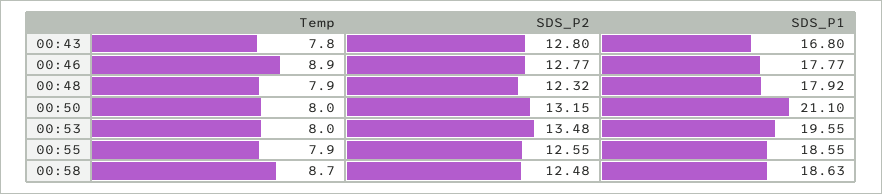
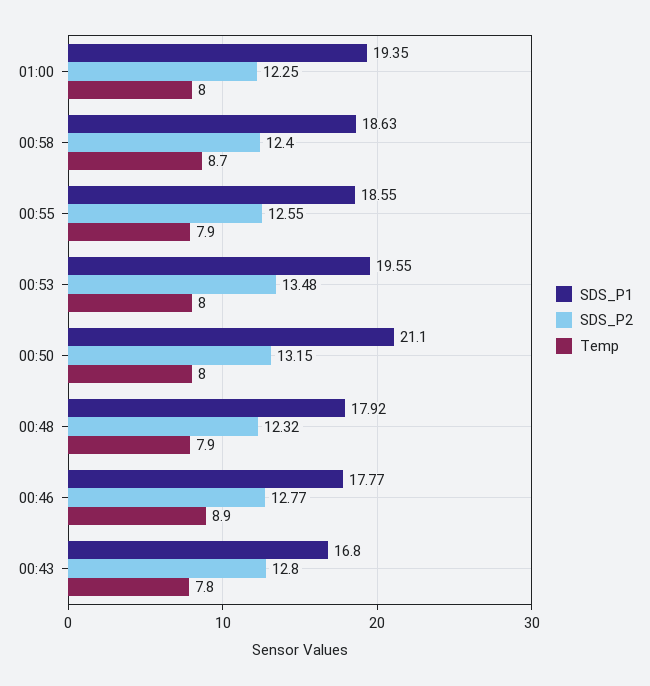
SDS_P2, 00:58: 12.48 -> 12.4
SDS_P1, 01:00: none -> 19.35
SDS_P2, 01:00: none -> 12.25
Temp, 01:00: none -> 8

